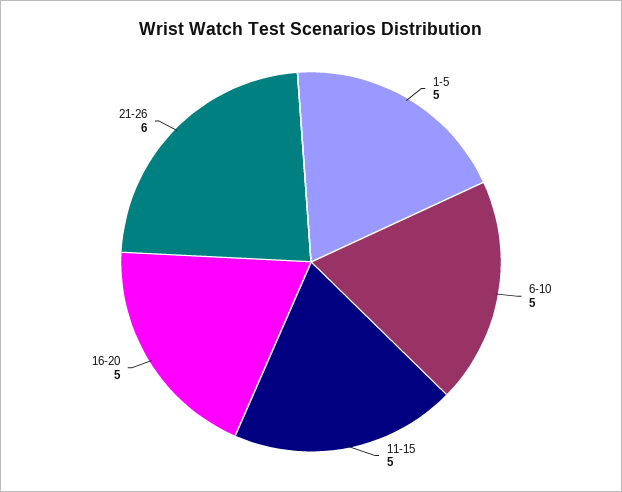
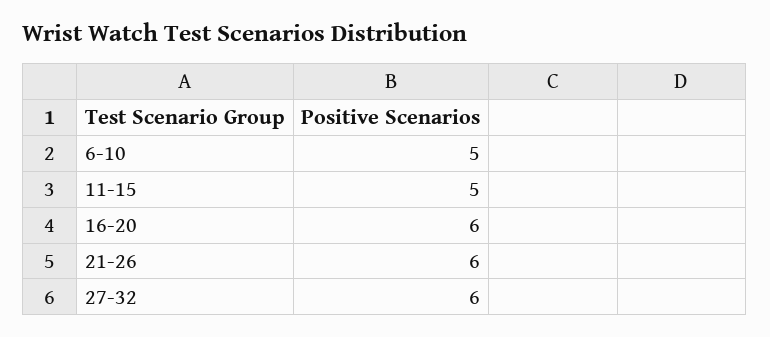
1-5: 5 -> none
16-20: 5 -> 6
27-32: none -> 6

